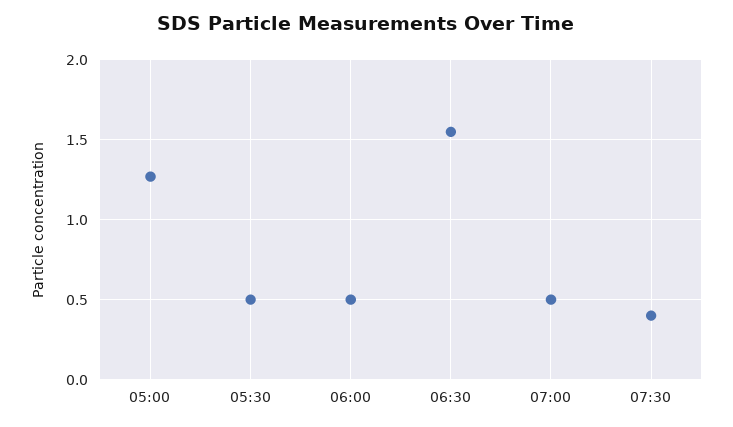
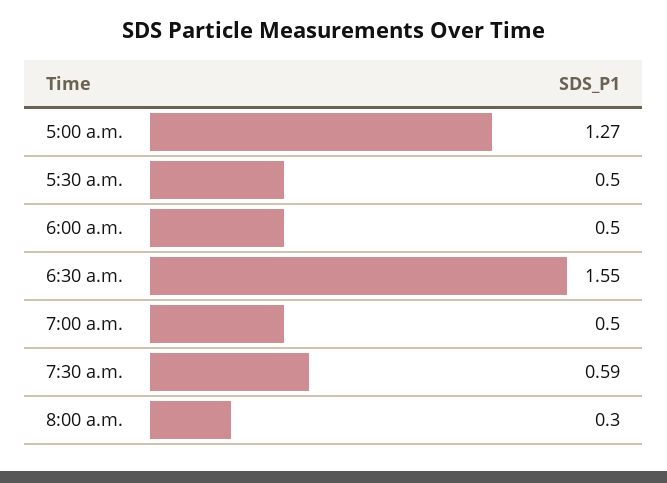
07:30: 0.4 -> 0.59
8:00 a.m.: none -> 0.3

